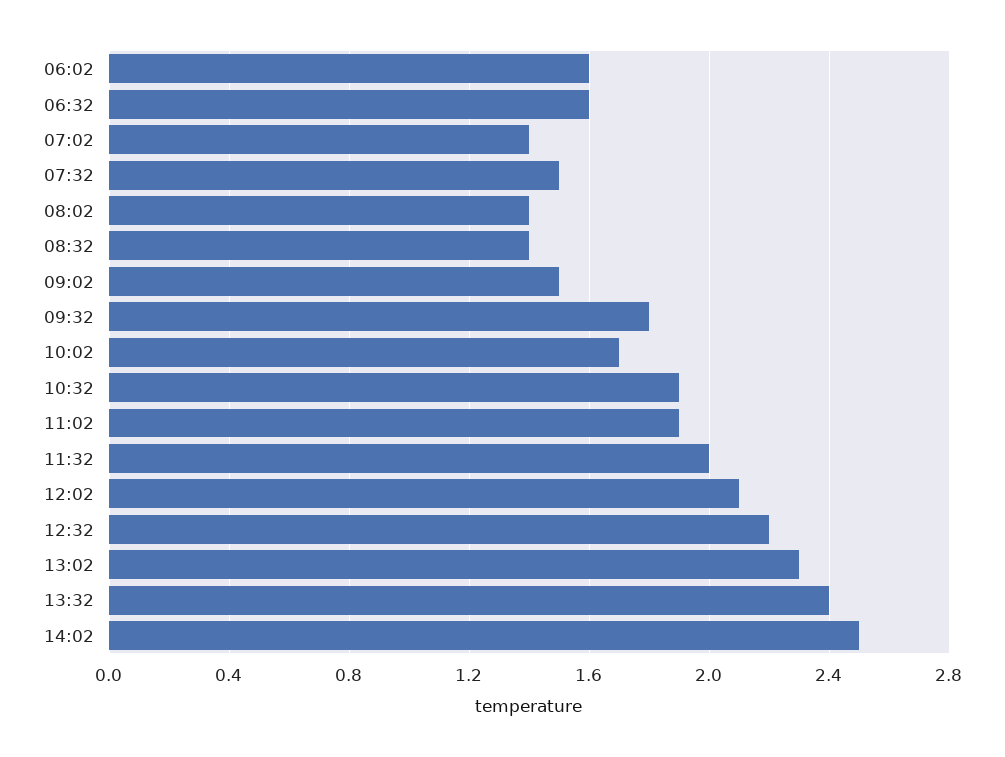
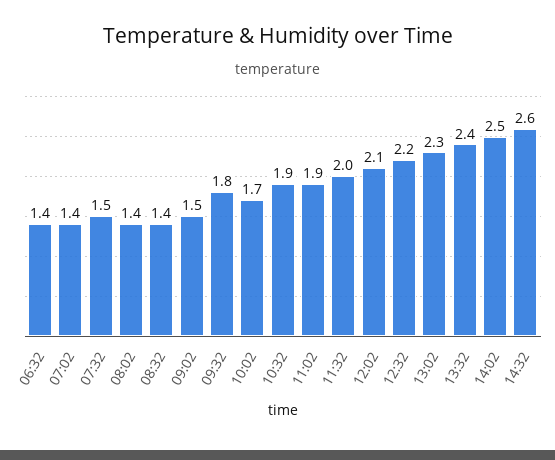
06:02: 1.6 -> none
06:32: 1.6 -> 1.4
14:32: none -> 2.6

